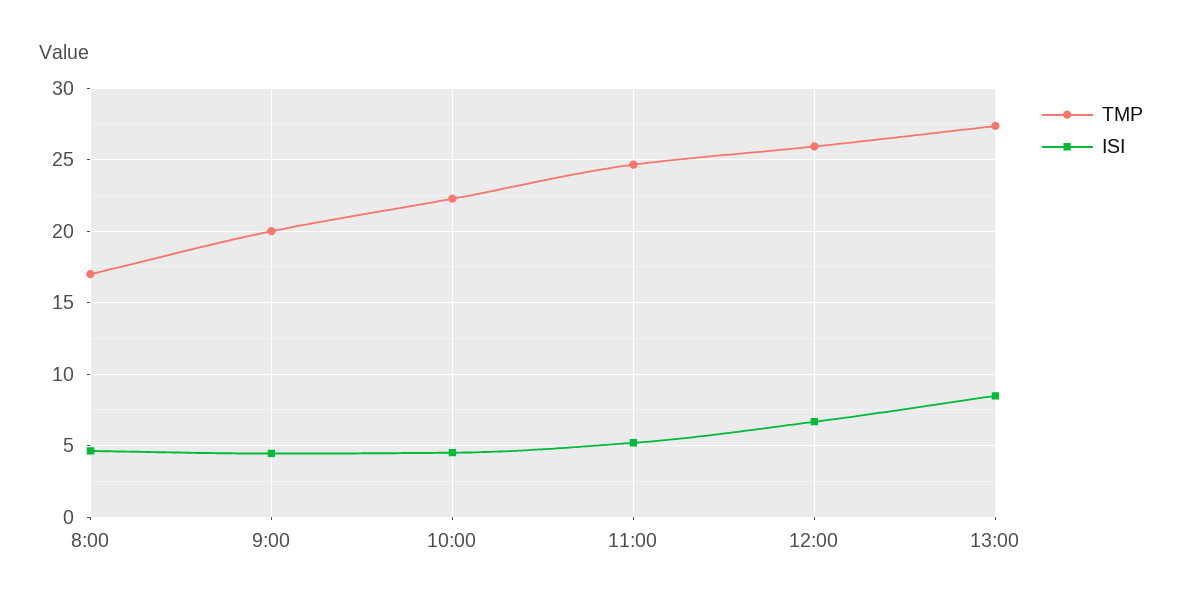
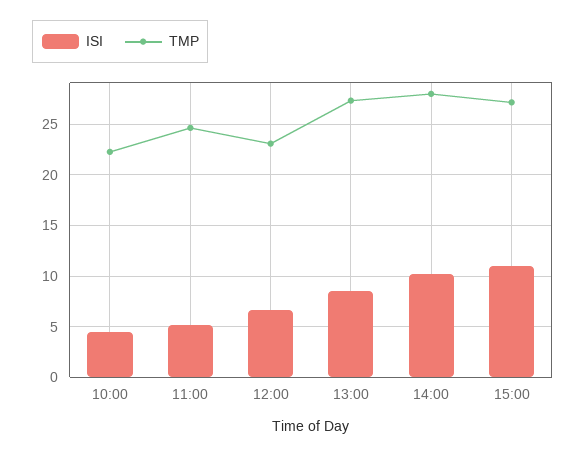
TMP, 8:00: 17 -> none
ISI, 8:00: 4.5 -> none
TMP, 9:00: 20 -> none
ISI, 9:00: 4.5 -> none
TMP, 12:00: 26 -> 23
ISI, 14:00: none -> 10
TMP, 14:00: none -> 28
ISI, 15:00: none -> 11
TMP, 15:00: none -> 27

